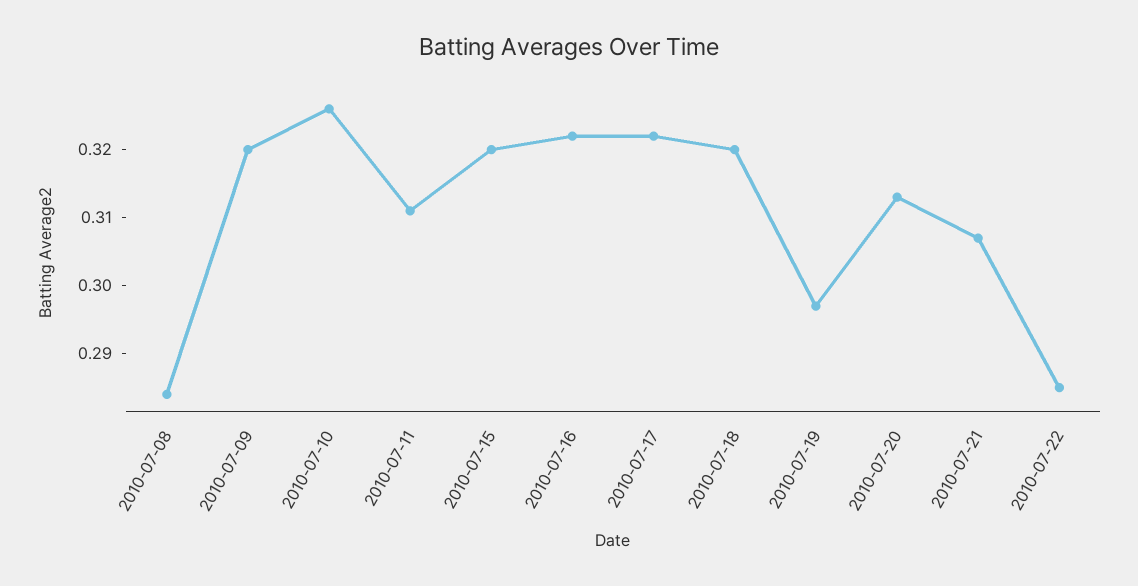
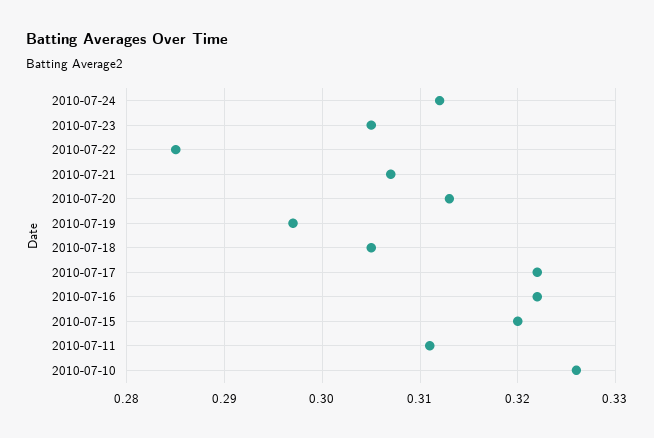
2010-07-08: 0.285 -> none
2010-07-09: 0.32 -> none
2010-07-18: 0.32 -> 0.305
2010-07-24: none -> 0.312
2010-07-23: none -> 0.305

